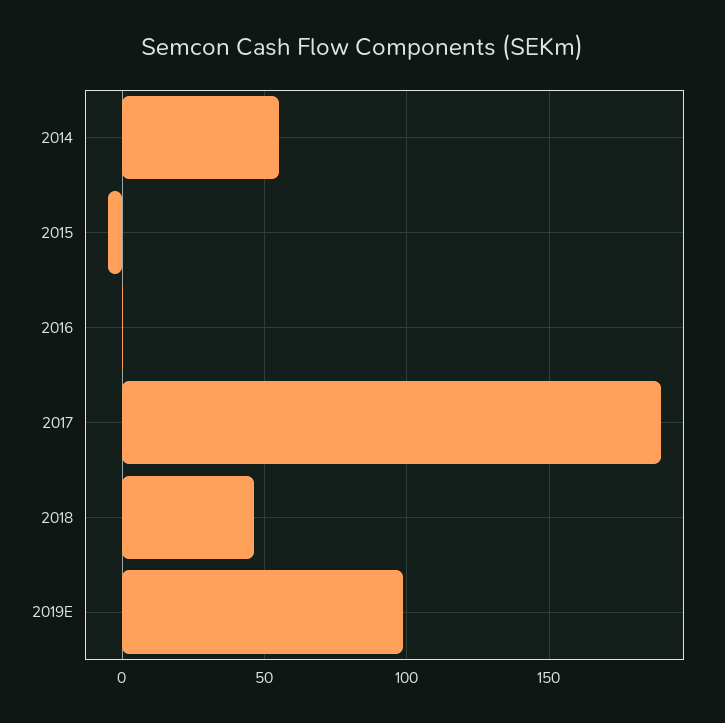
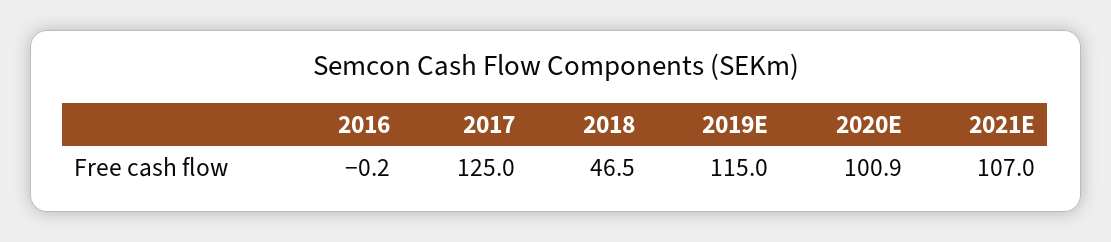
2014: 55 -> none
2015: -5 -> none
2017: 190 -> 125
2019E: 100 -> 115
2020E: none -> 100.9
2021E: none -> 107

